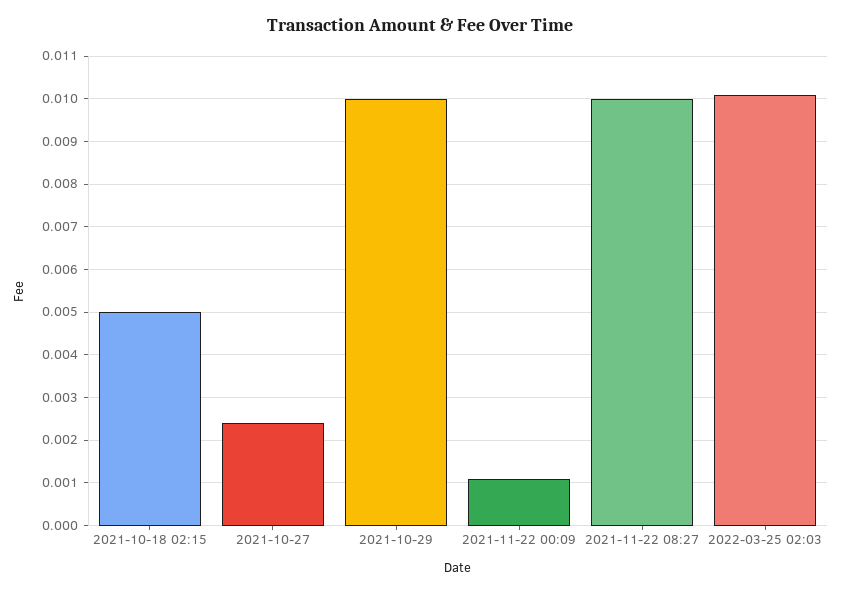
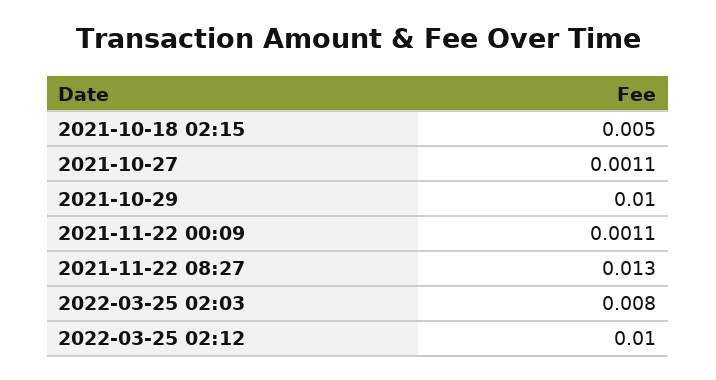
2021-10-27: 0.0025 -> 0.0011
2021-11-22 08:27: 0.01 -> 0.013
2022-03-25 02:03: 0.01 -> 0.008
2022-03-25 02:12: none -> 0.01

